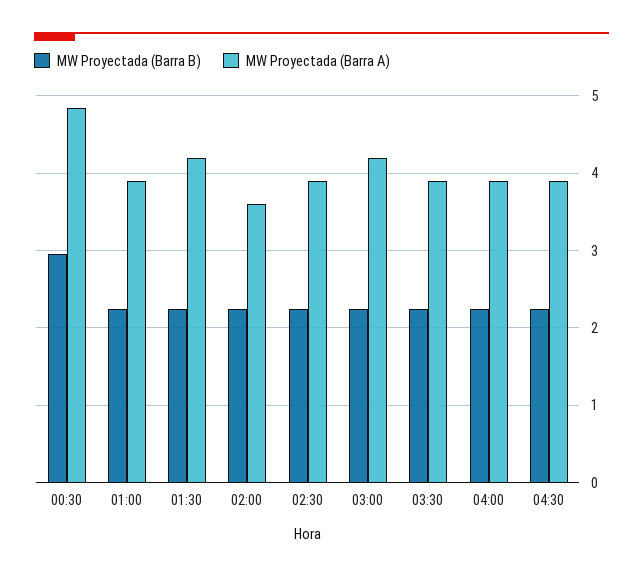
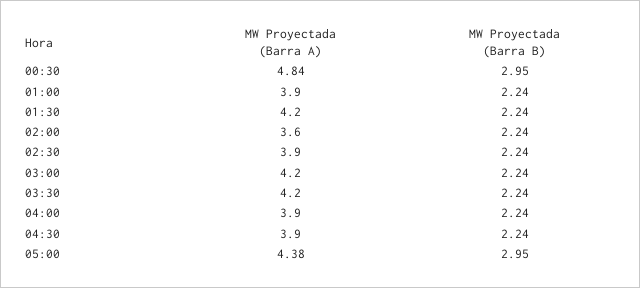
MW Proyectada (Barra A), 03:30: 3.9 -> 4.2
MW Proyectada (Barra A), 05:00: none -> 4.38
MW Proyectada (Barra B), 05:00: none -> 2.95

